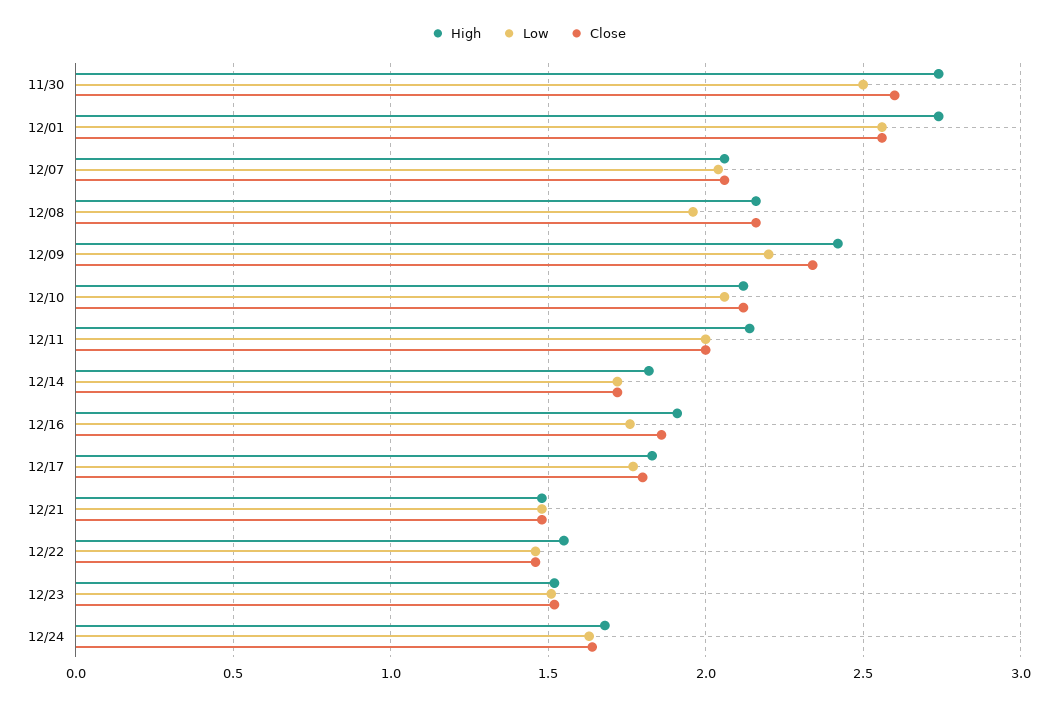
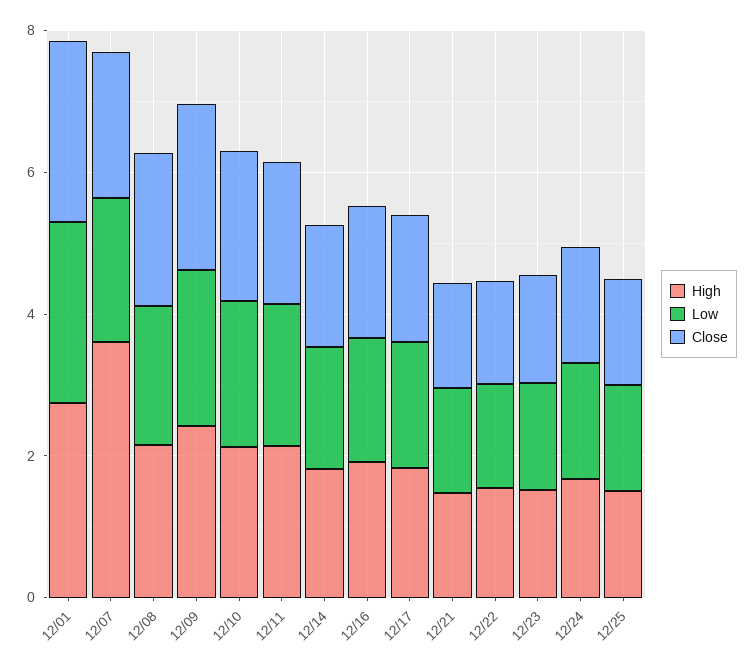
High, 11/30: 2.75 -> none
Low, 11/30: 2.5 -> none
Close, 11/30: 2.6 -> none
High, 12/07: 2.05 -> 3.5
High, 12/25: none -> 1.5
Low, 12/25: none -> 1.5
Close, 12/25: none -> 1.5

